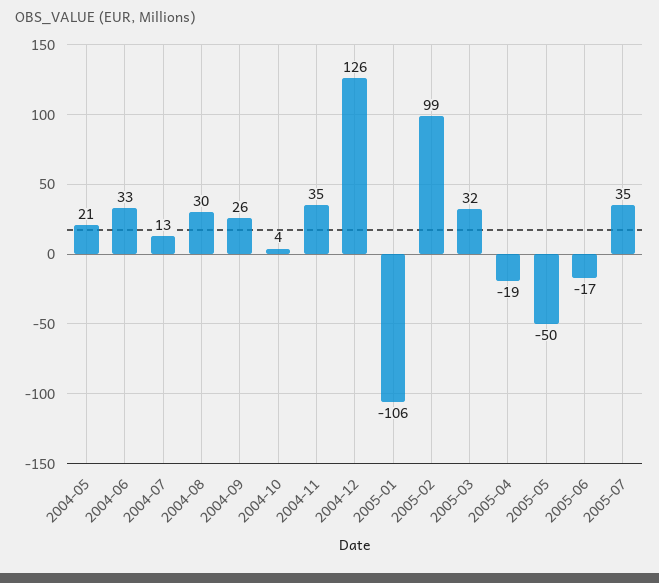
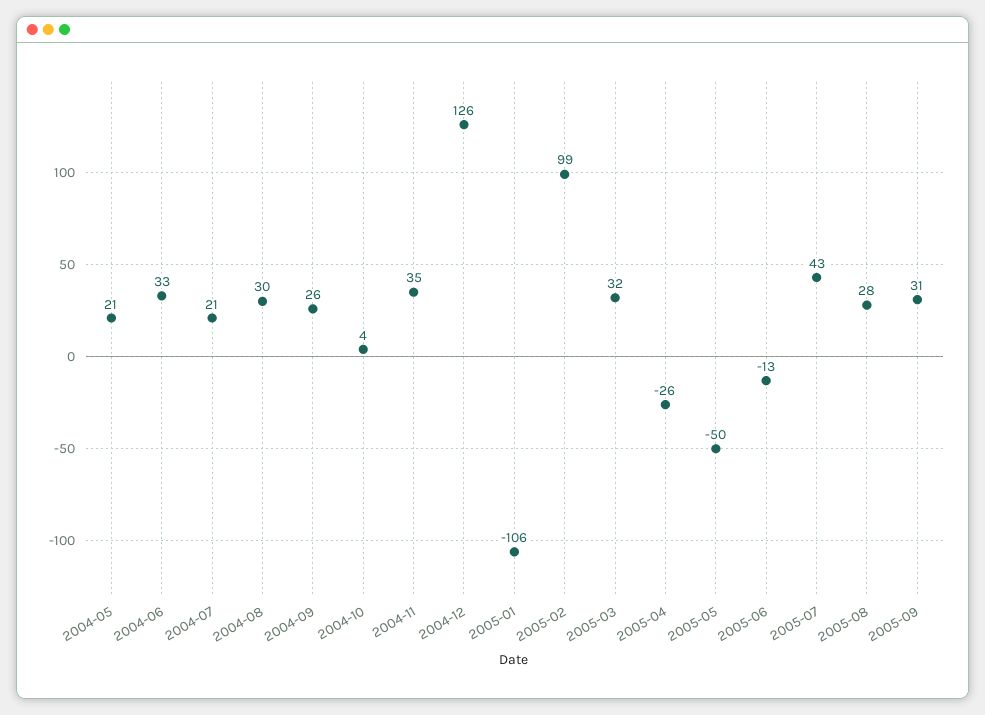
2004-07: 13 -> 21
2005-04: -19 -> -26
2005-06: -17 -> -13
2005-07: 35 -> 43
2005-08: none -> 28
2005-09: none -> 31

